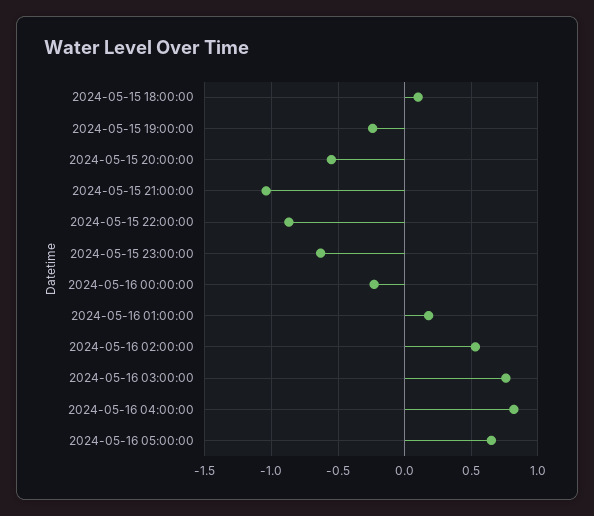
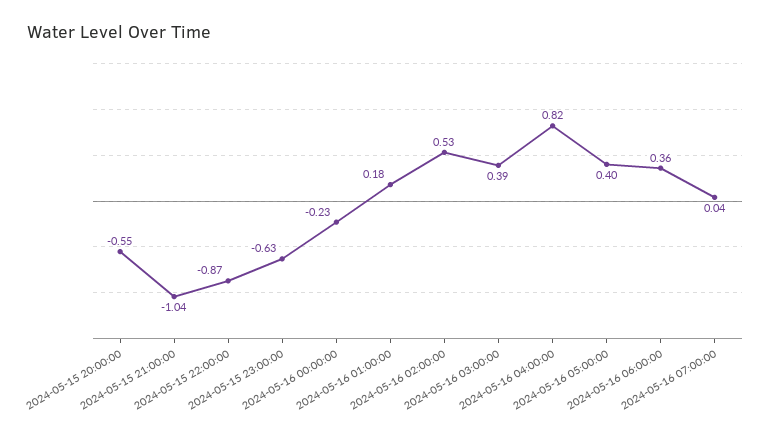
2024-05-15 18:00:00: 0.1 -> none
2024-05-15 19:00:00: -0.25 -> none
2024-05-16 03:00:00: 0.75 -> 0.39
2024-05-16 05:00:00: 0.65 -> 0.4
2024-05-16 06:00:00: none -> 0.36
2024-05-16 07:00:00: none -> 0.04

